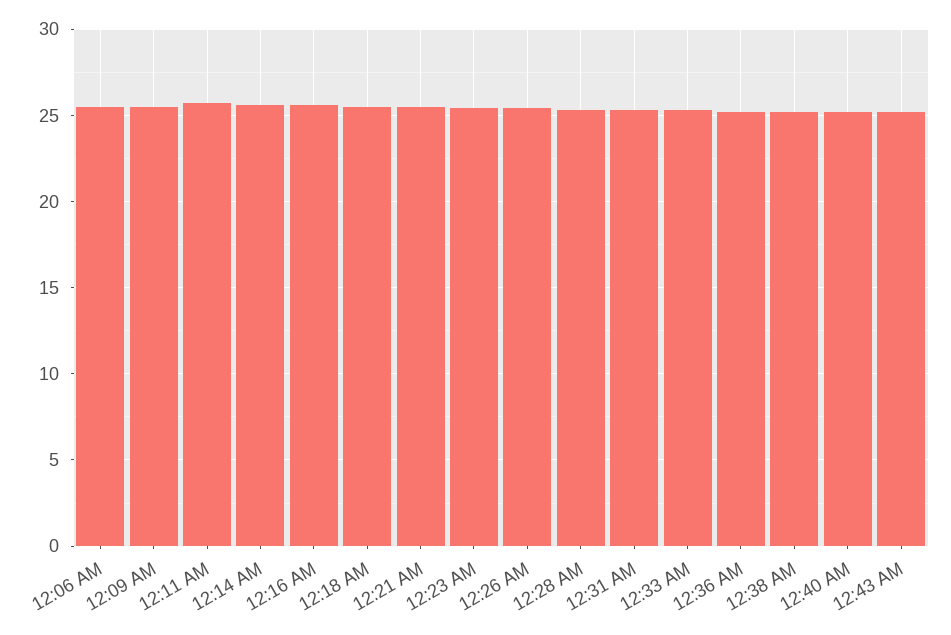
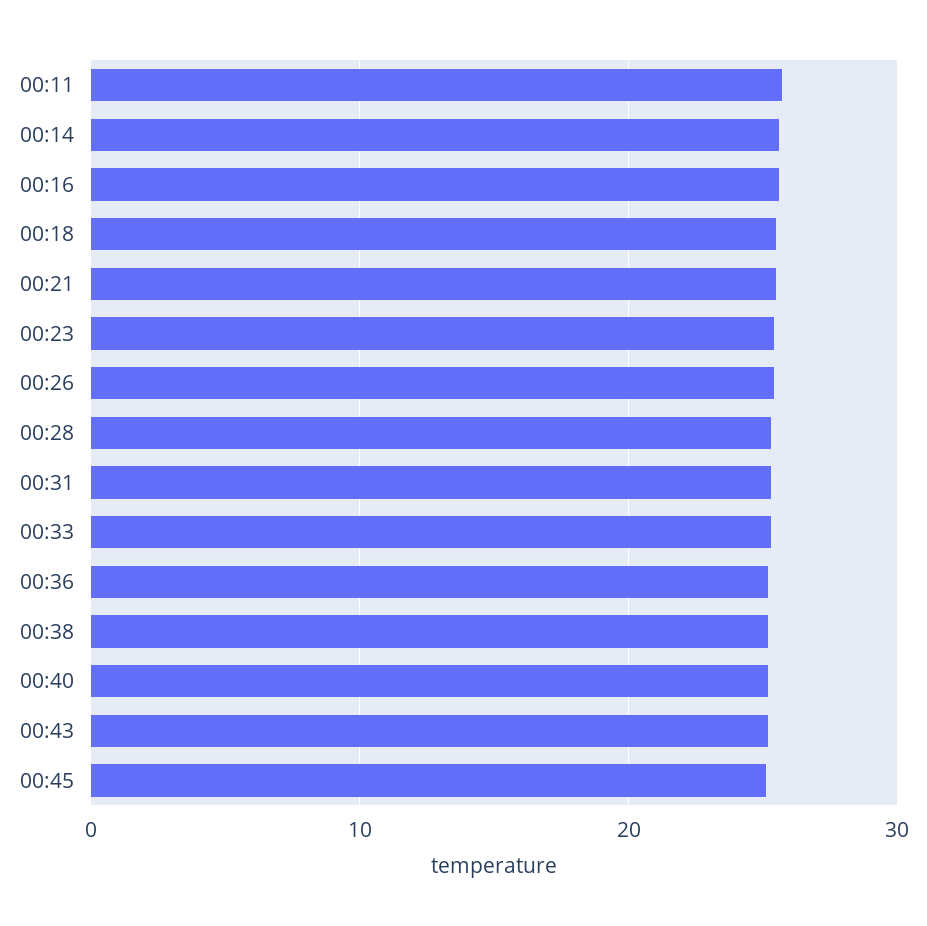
12:06 AM: 25.5 -> none
12:09 AM: 25.5 -> none
00:45: none -> 25

